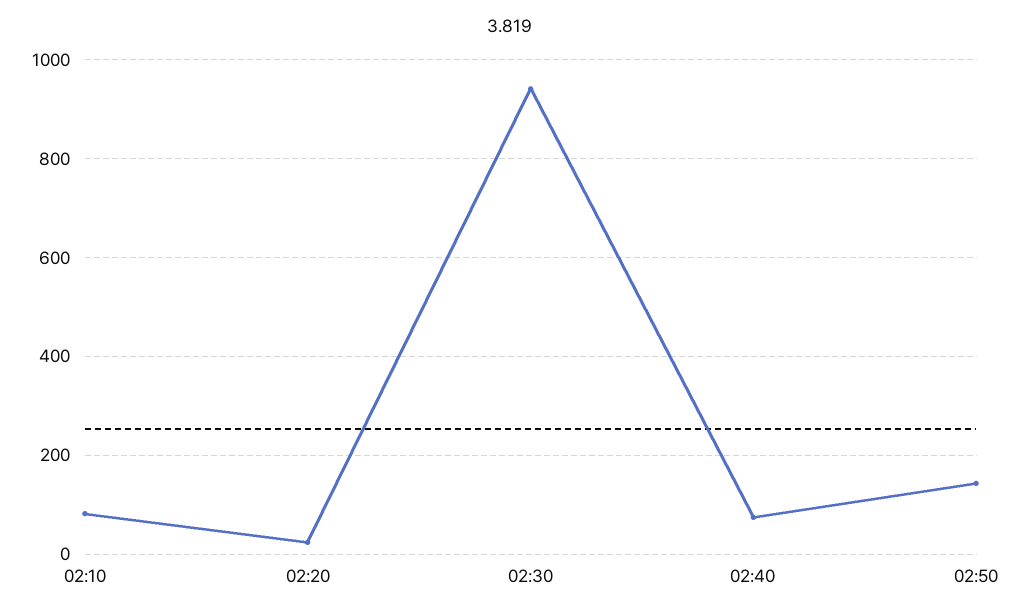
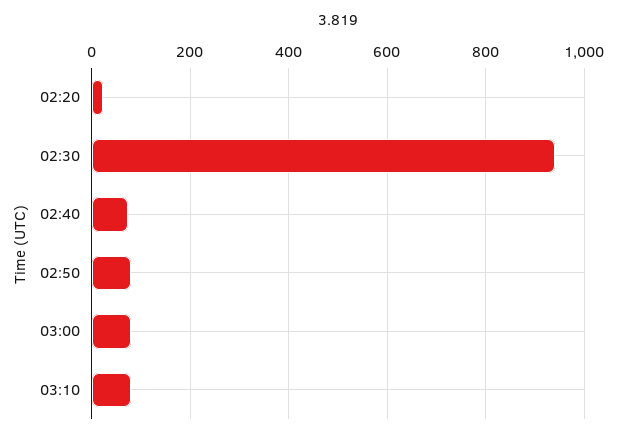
02:10: 80 -> none
02:50: 140 -> 80
03:00: none -> 80
03:10: none -> 80

